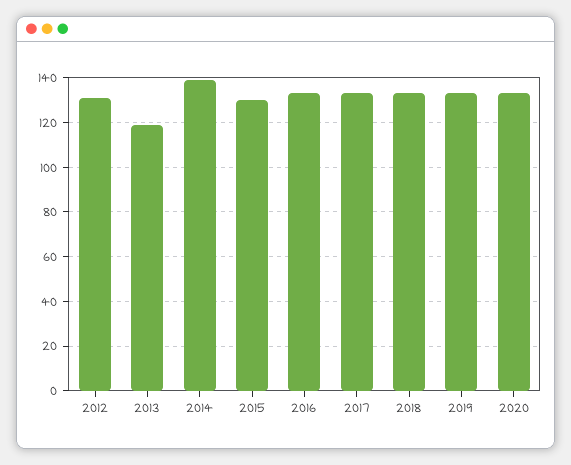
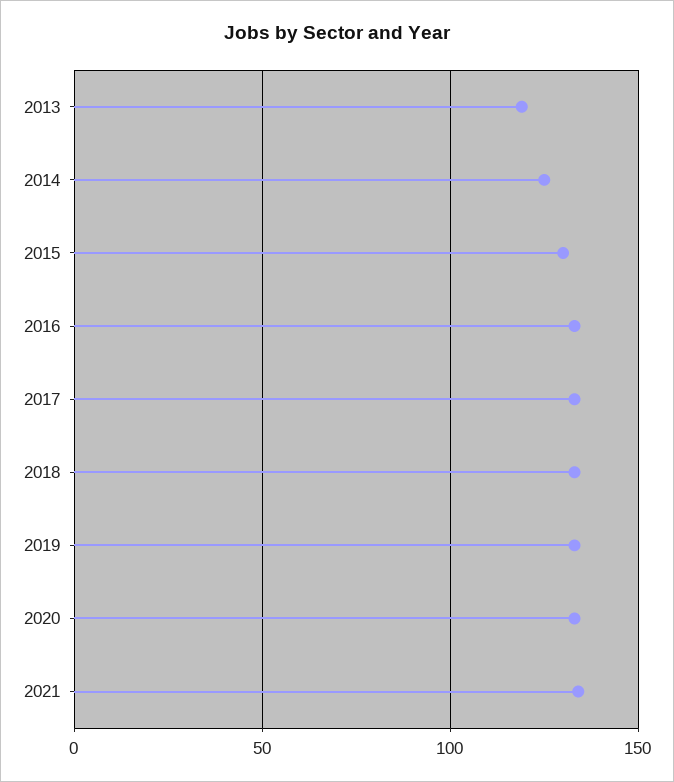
2012: 130 -> none
2014: 140 -> 125
2021: none -> 135

